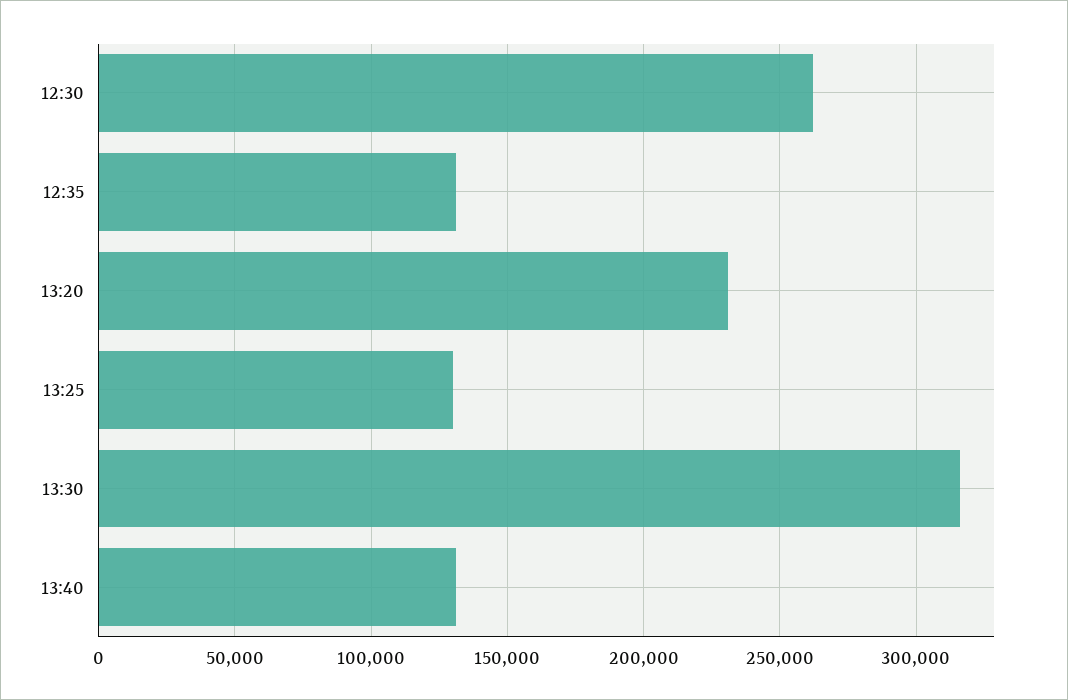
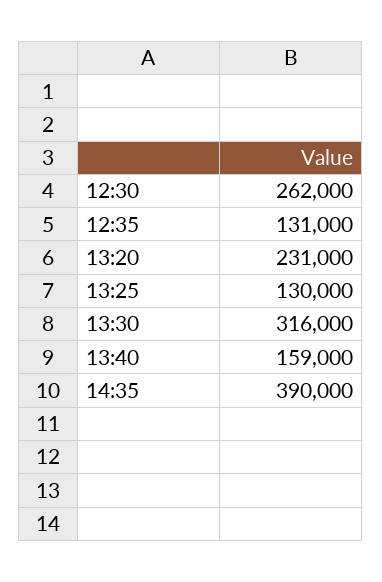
13:40: 130000 -> 159000
14:35: none -> 390000

